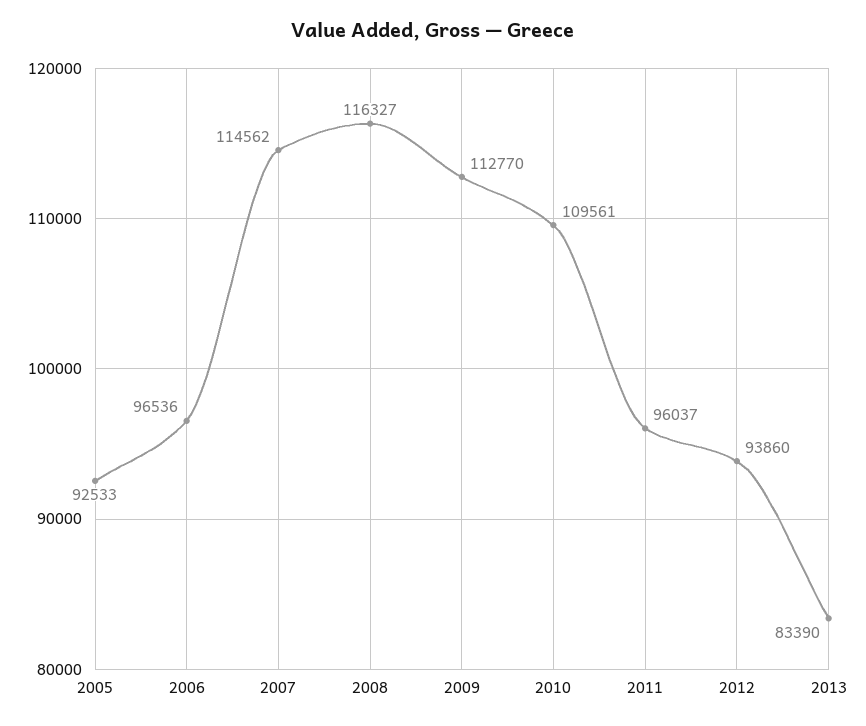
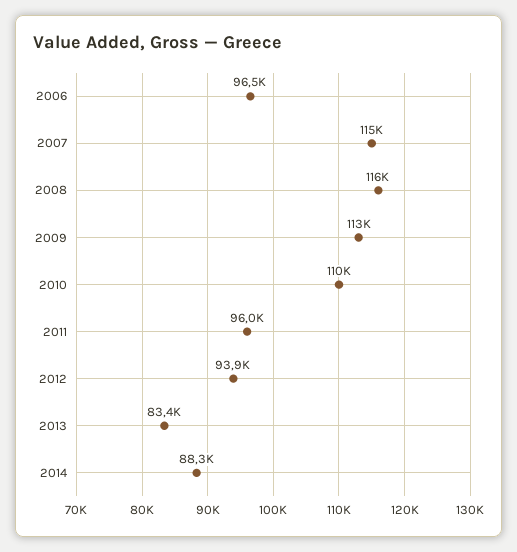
2005: 92533 -> none
2014: none -> 88300

